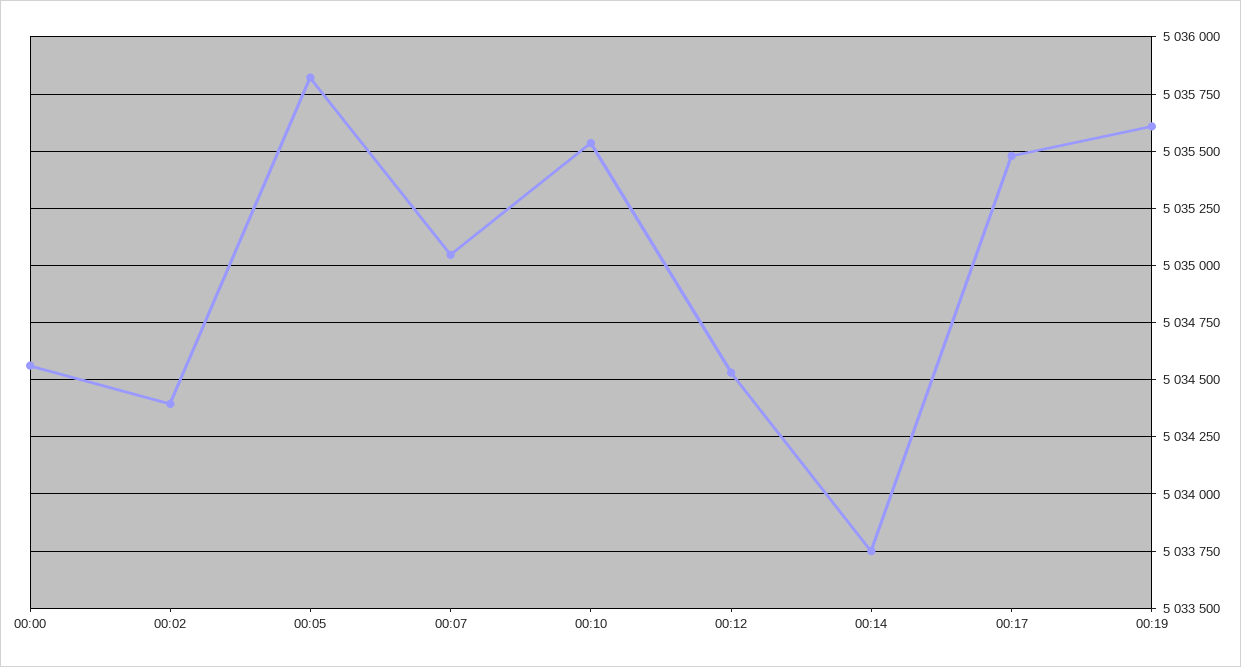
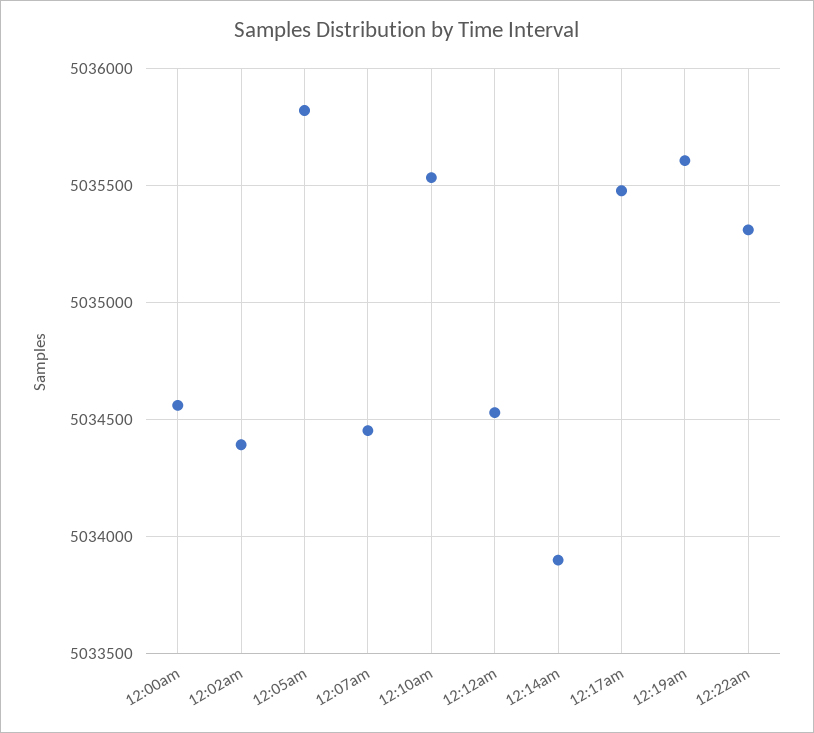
00:07: 5035050 -> 5034450
00:14: 5033750 -> 5033900
12:22am: none -> 5035300

